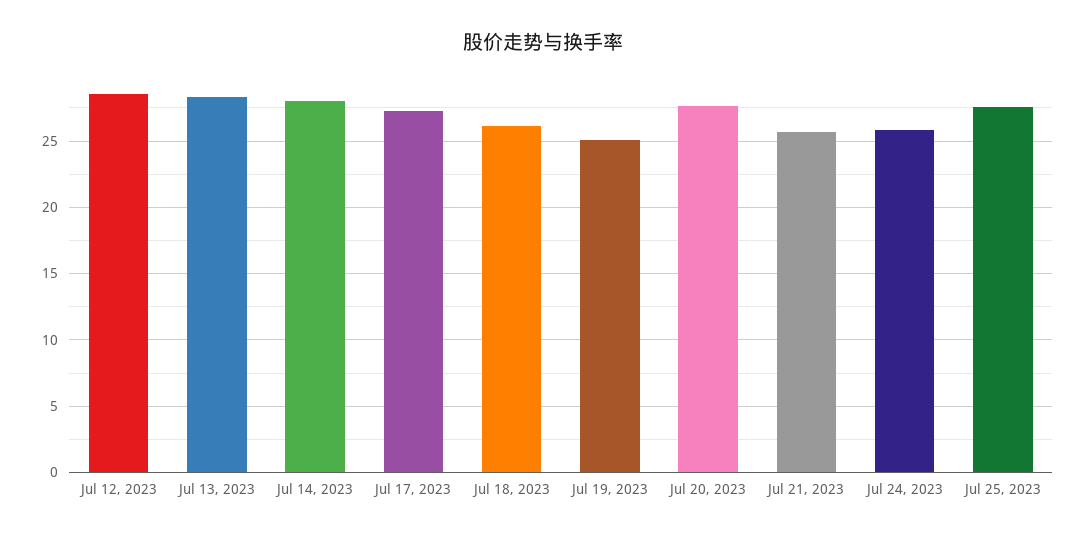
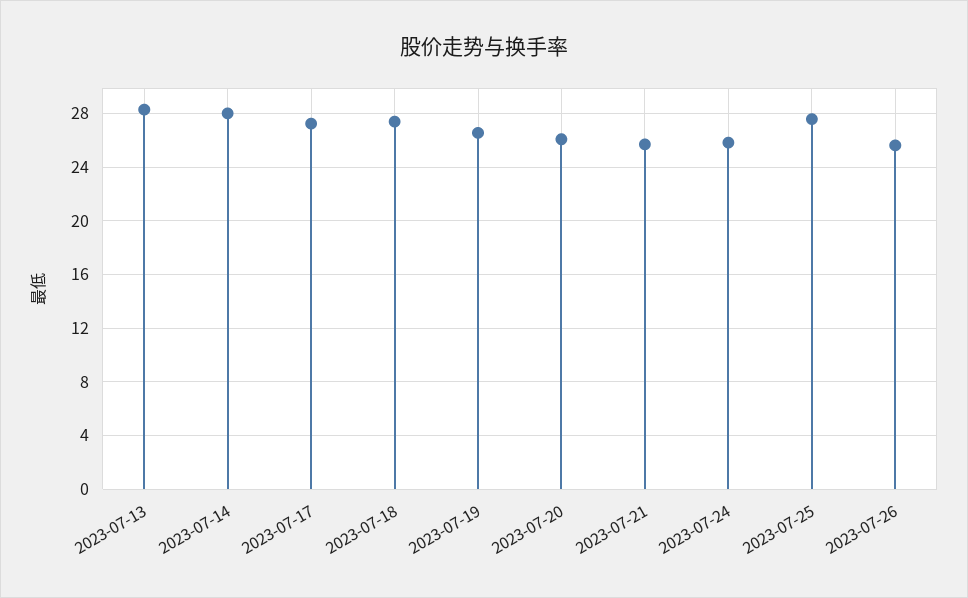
Jul 12, 2023: 28.5 -> none
Jul 18, 2023: 26 -> 27.5
Jul 19, 2023: 25 -> 26.5
Jul 20, 2023: 27.5 -> 26
2023-07-26: none -> 25.5

